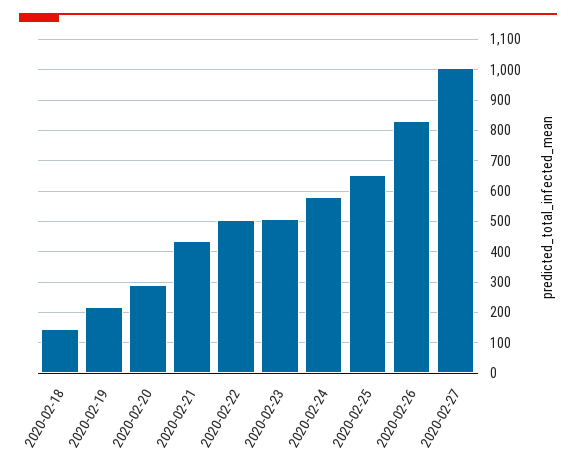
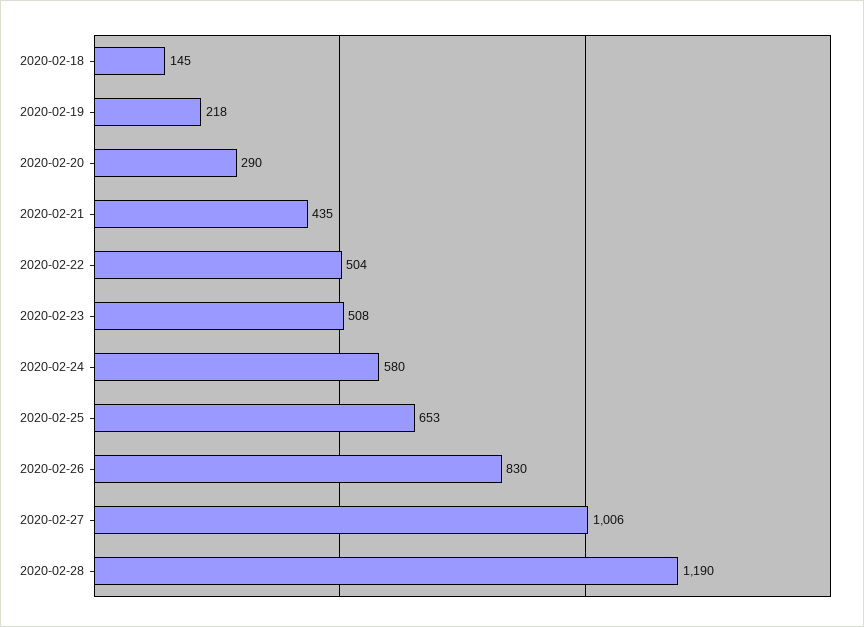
2020-02-28: none -> 1190

